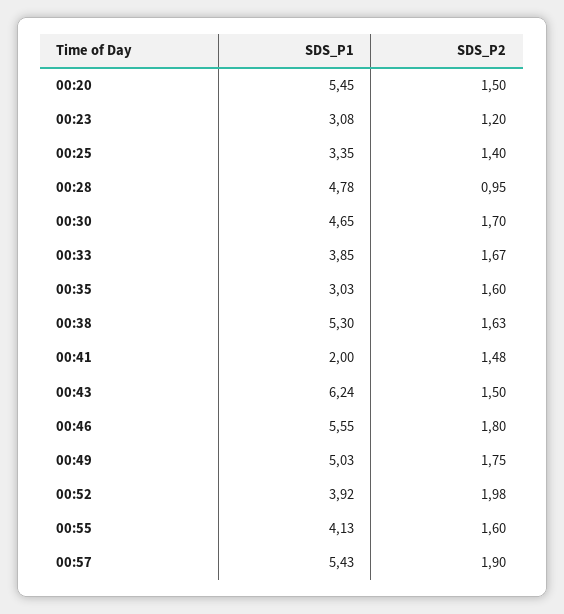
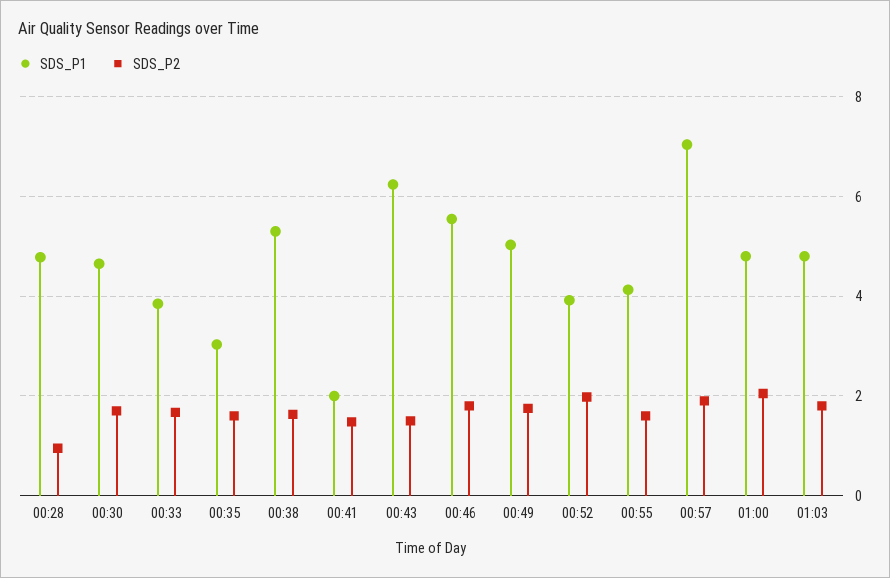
SDS_P1, 00:20: 5.45 -> none
SDS_P2, 00:20: 1.5 -> none
SDS_P1, 00:23: 3.08 -> none
SDS_P2, 00:23: 1.2 -> none
SDS_P1, 00:25: 3.35 -> none
SDS_P2, 00:25: 1.4 -> none
SDS_P1, 00:57: 5.43 -> 7
SDS_P1, 01:00: none -> 4.8
SDS_P2, 01:00: none -> 2
SDS_P1, 01:03: none -> 4.8
SDS_P2, 01:03: none -> 1.8

